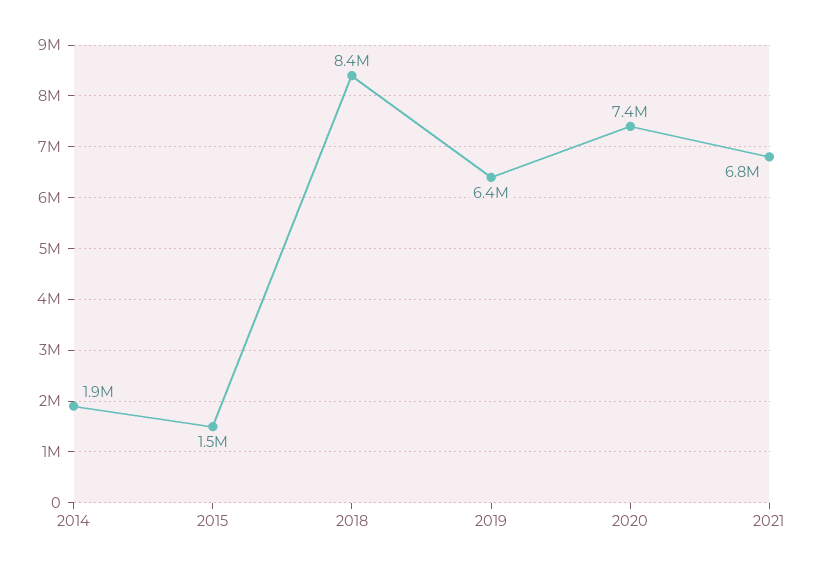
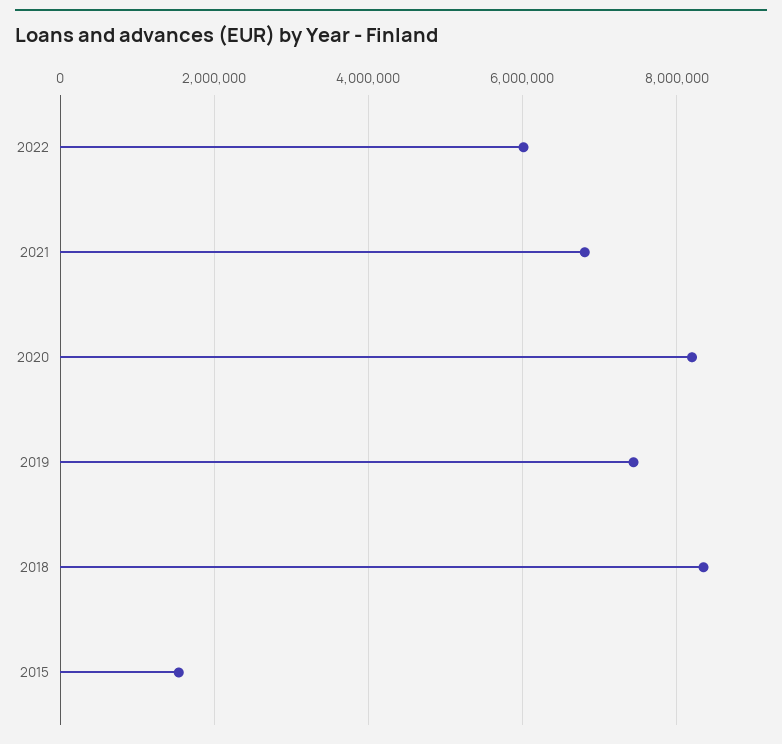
2014: 1900000 -> none
2019: 6400000 -> 7400000
2020: 7400000 -> 8200000
2022: none -> 6000000

